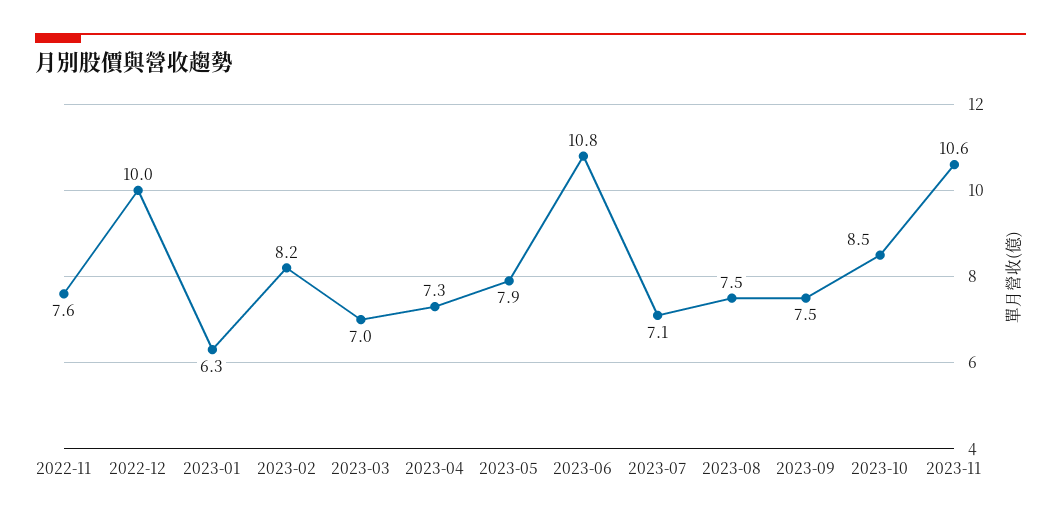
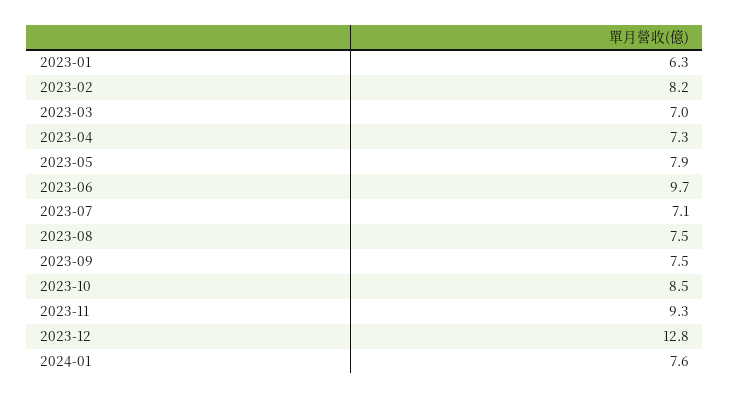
2022-11: 7.6 -> none
2022-12: 10 -> none
2023-06: 10.8 -> 9.7
2023-11: 10.6 -> 9.3
2023-12: none -> 12.8
2024-01: none -> 7.6

